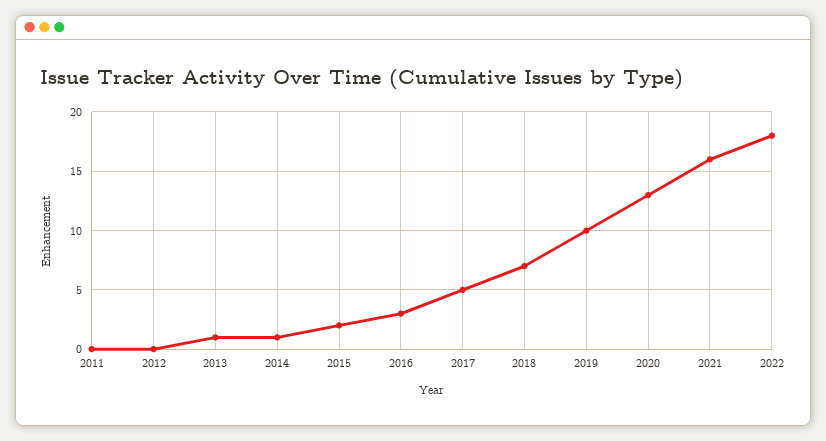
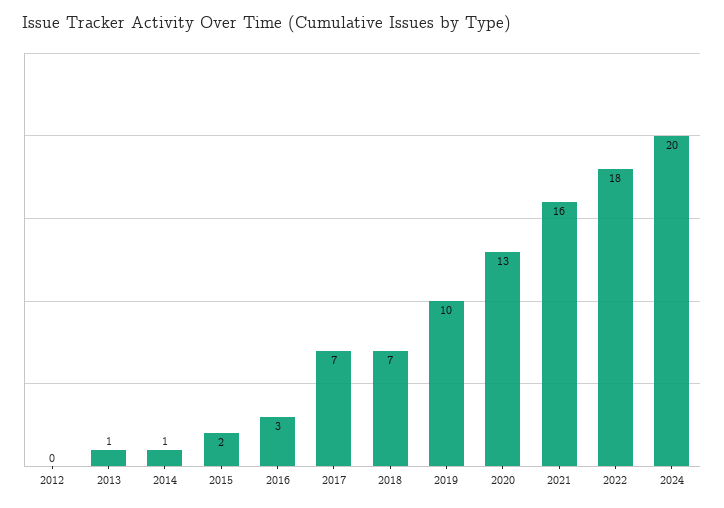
2011: 0 -> none
2017: 5 -> 7
2024: none -> 20

